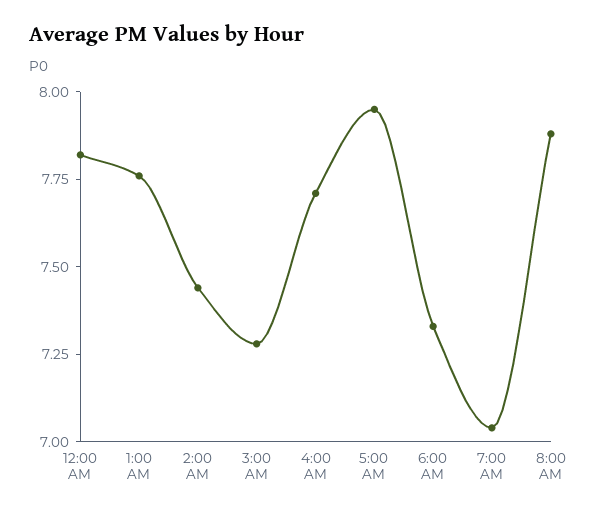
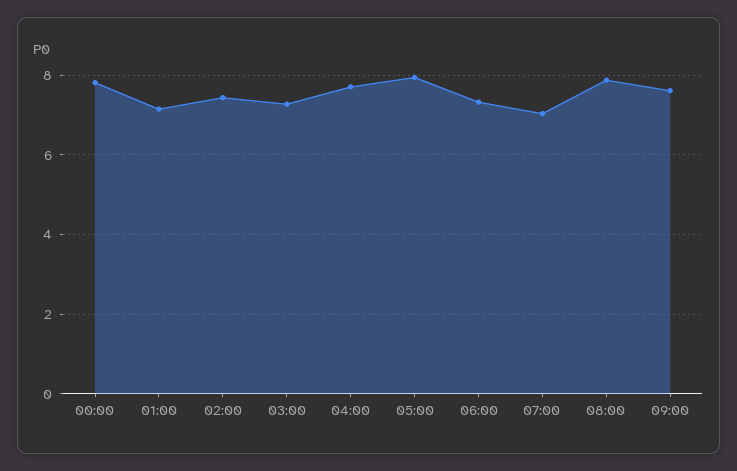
1:00 AM: 7.75 -> 7.2
09:00: none -> 7.6

